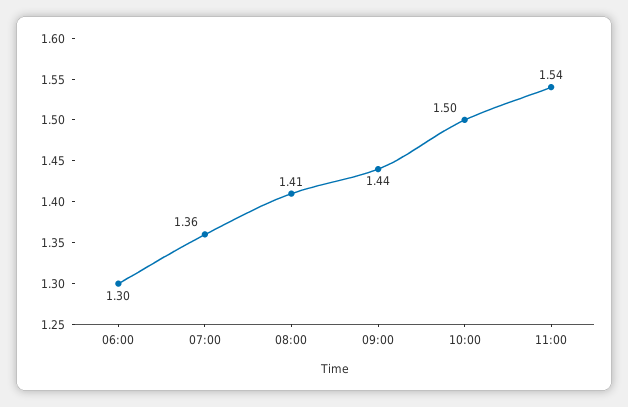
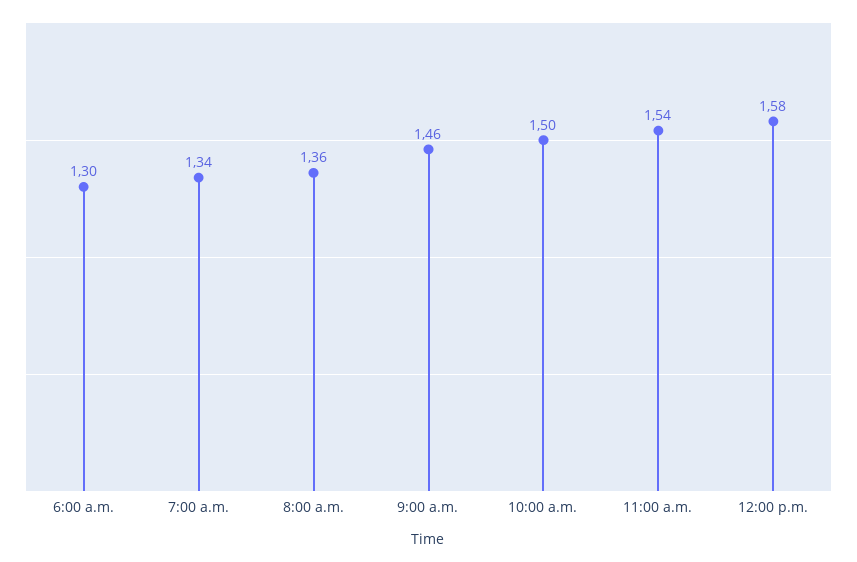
07:00: 1.36 -> 1.34
08:00: 1.41 -> 1.36
09:00: 1.44 -> 1.46
12:00 p.m.: none -> 1.58

